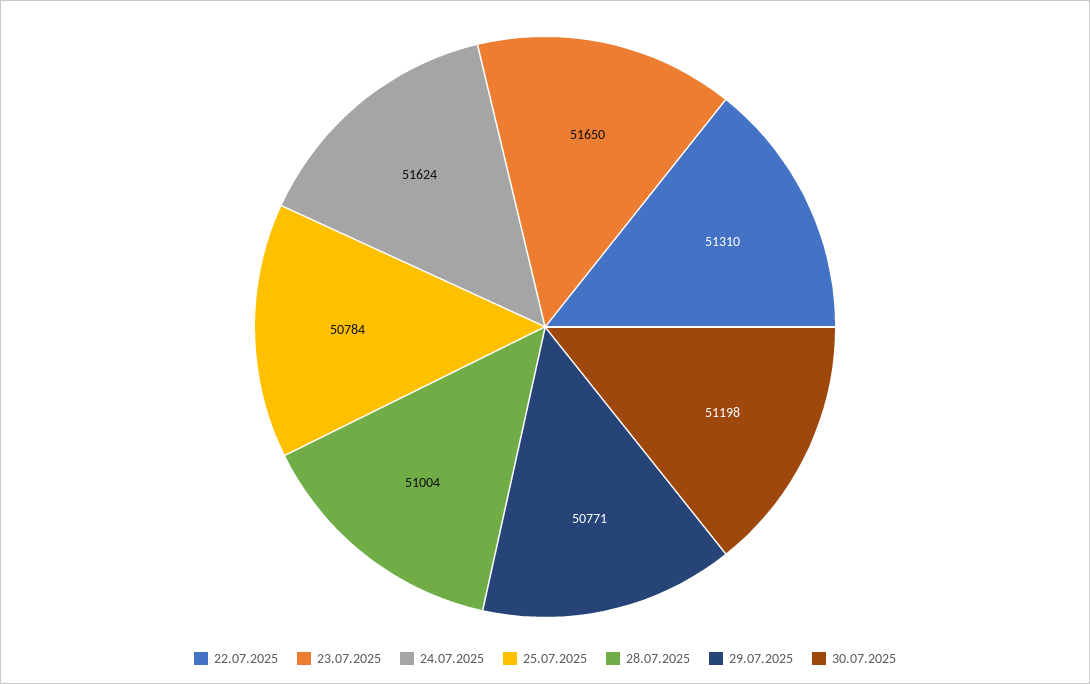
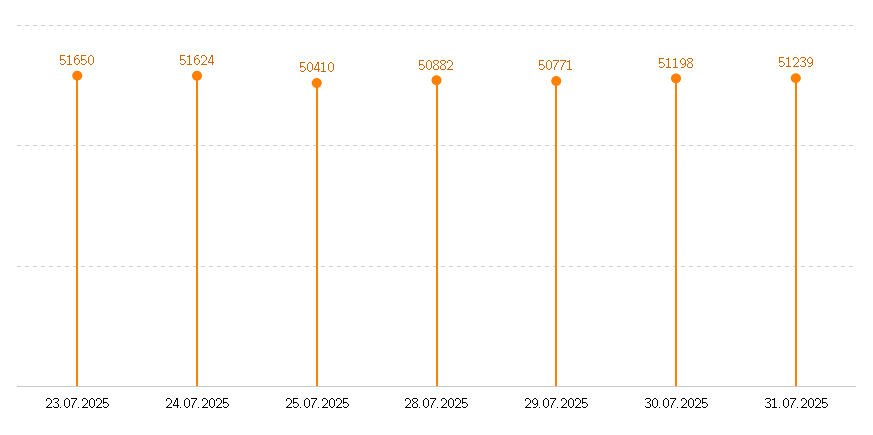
22.07.2025: 51310 -> none
25.07.2025: 50784 -> 50410
28.07.2025: 51004 -> 50882
31.07.2025: none -> 51239

